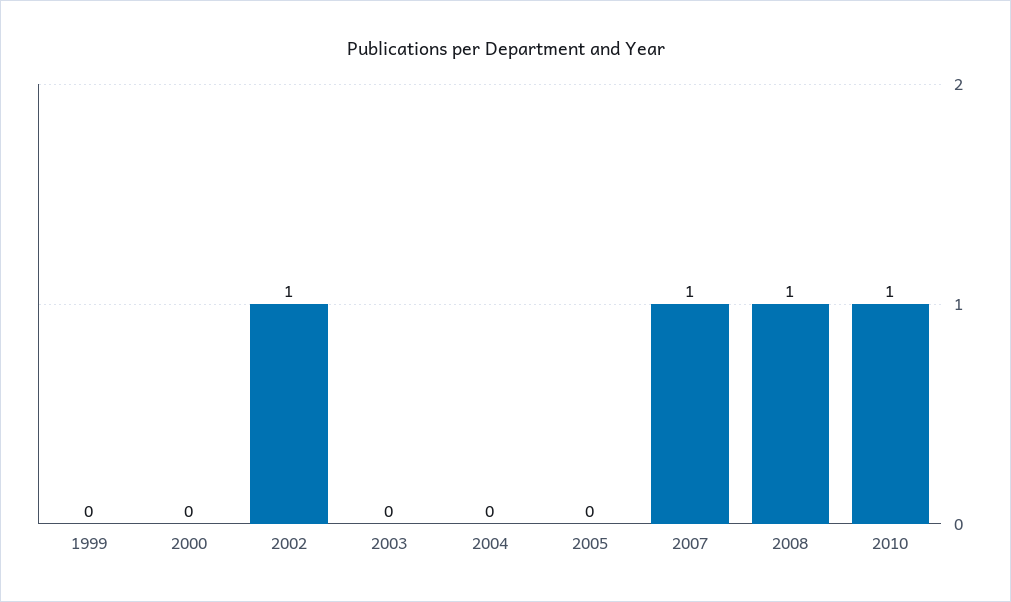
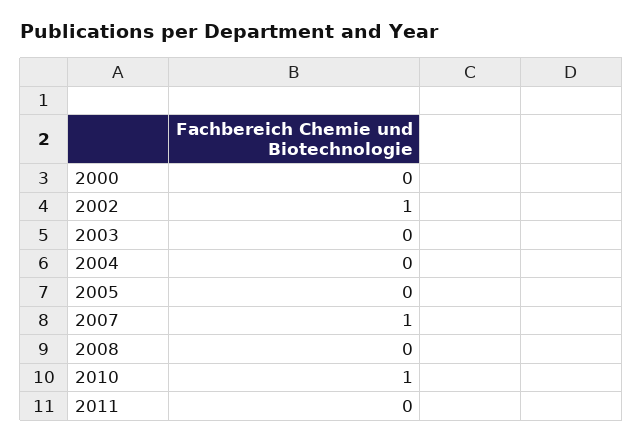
1999: 0 -> none
2008: 1 -> 0
2011: none -> 0

